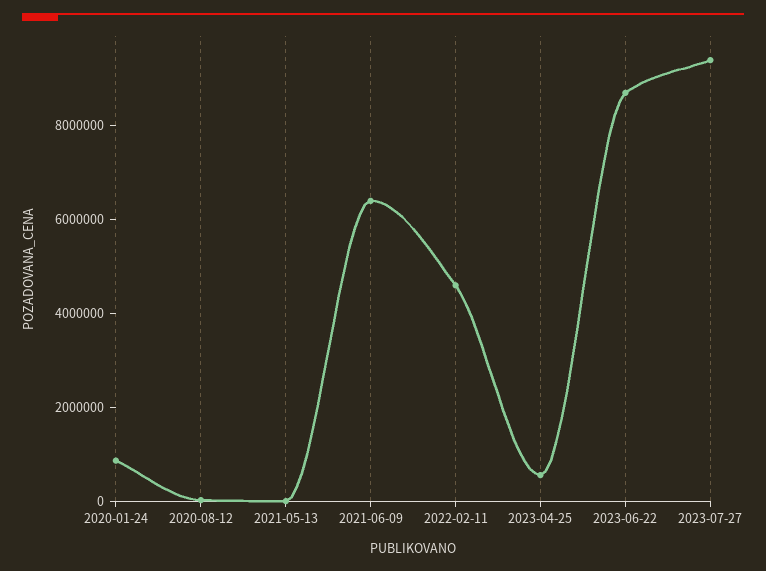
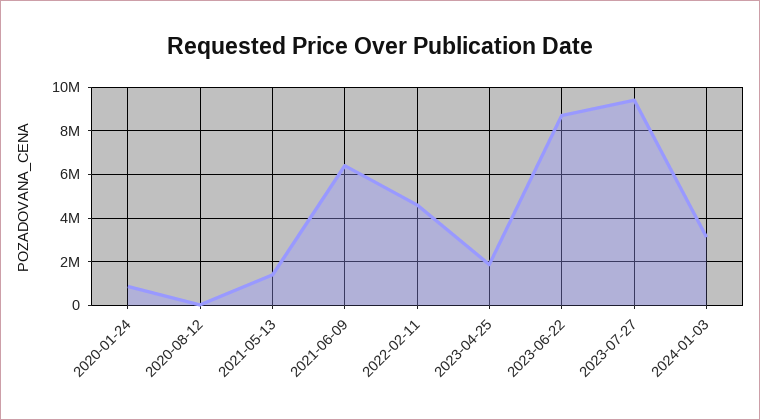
2021-05-13: 0 -> 1500000
2023-04-25: 500000 -> 2000000
2024-01-03: none -> 3000000

